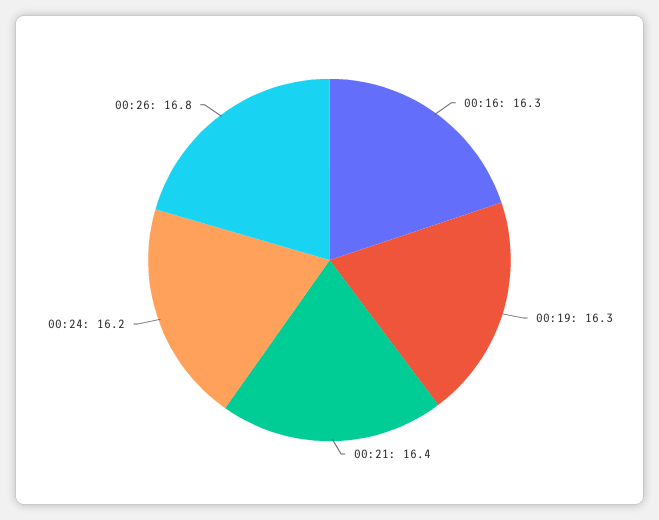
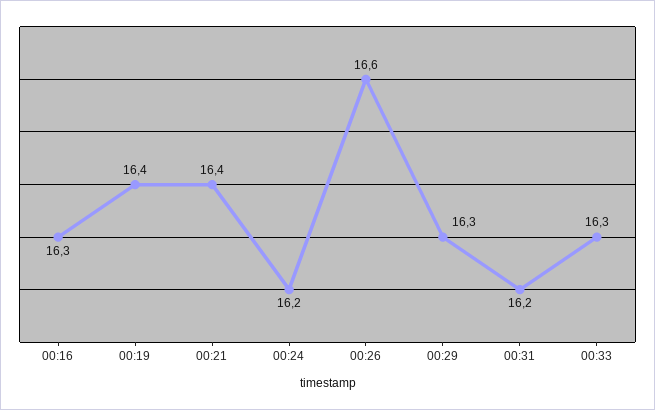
00:19: 16.3 -> 16.4
00:26: 16.8 -> 16.6
00:29: none -> 16.3
00:31: none -> 16.2
00:33: none -> 16.3

